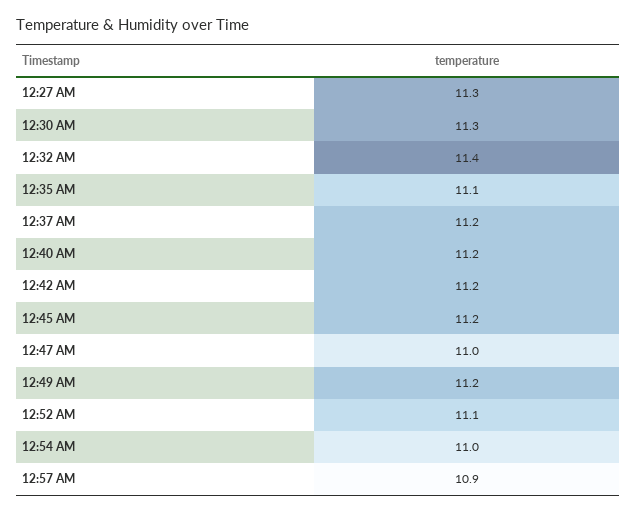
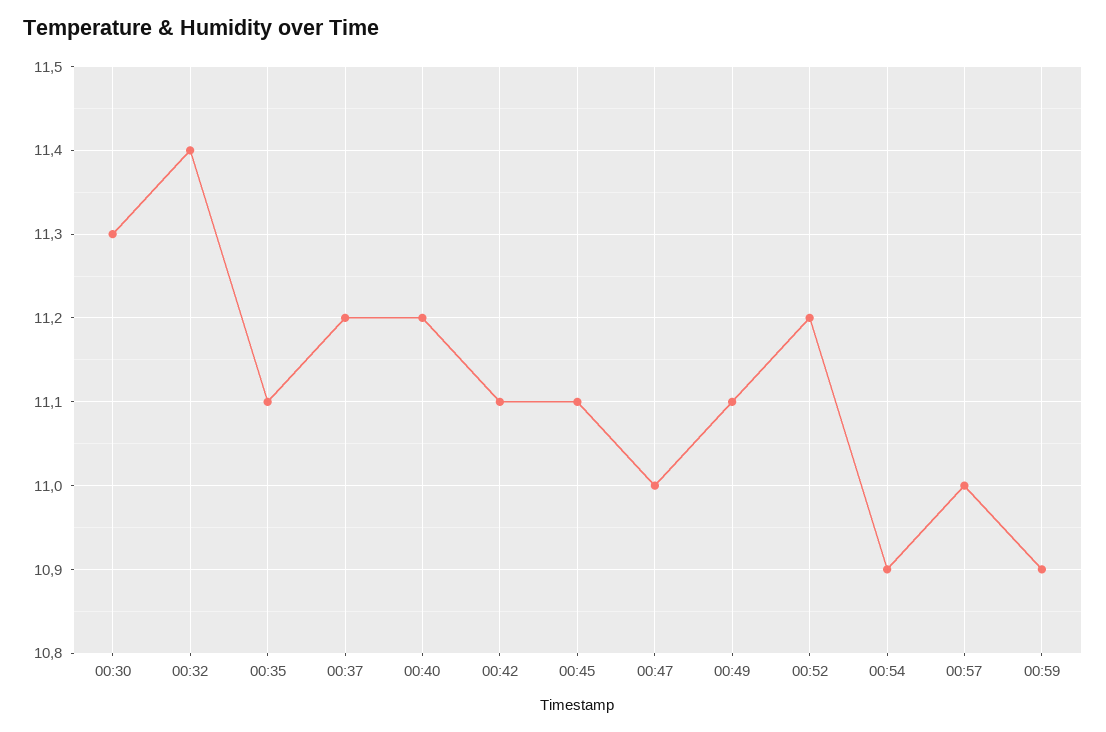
12:27 AM: 11.3 -> none
12:42 AM: 11.2 -> 11.1
12:45 AM: 11.2 -> 11.1
12:49 AM: 11.2 -> 11.1
12:52 AM: 11.1 -> 11.2
12:54 AM: 11 -> 10.9
12:57 AM: 10.9 -> 11
00:59: none -> 10.9

